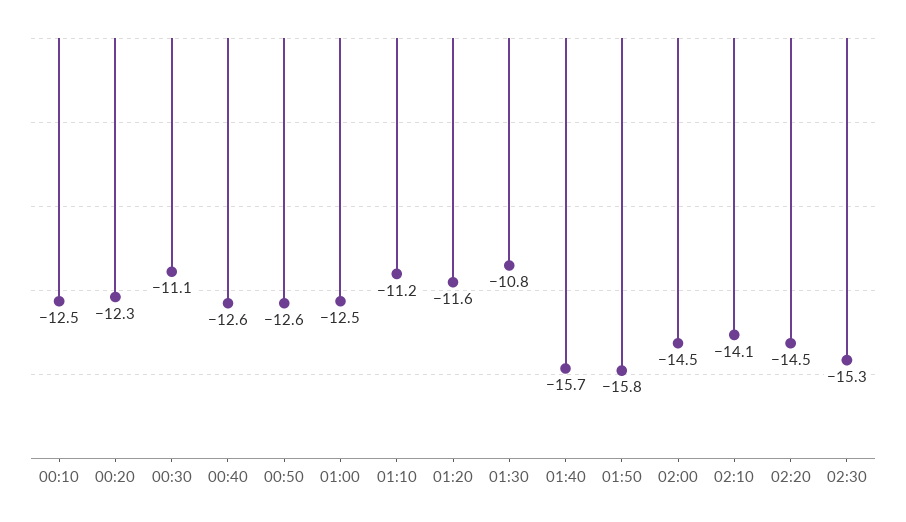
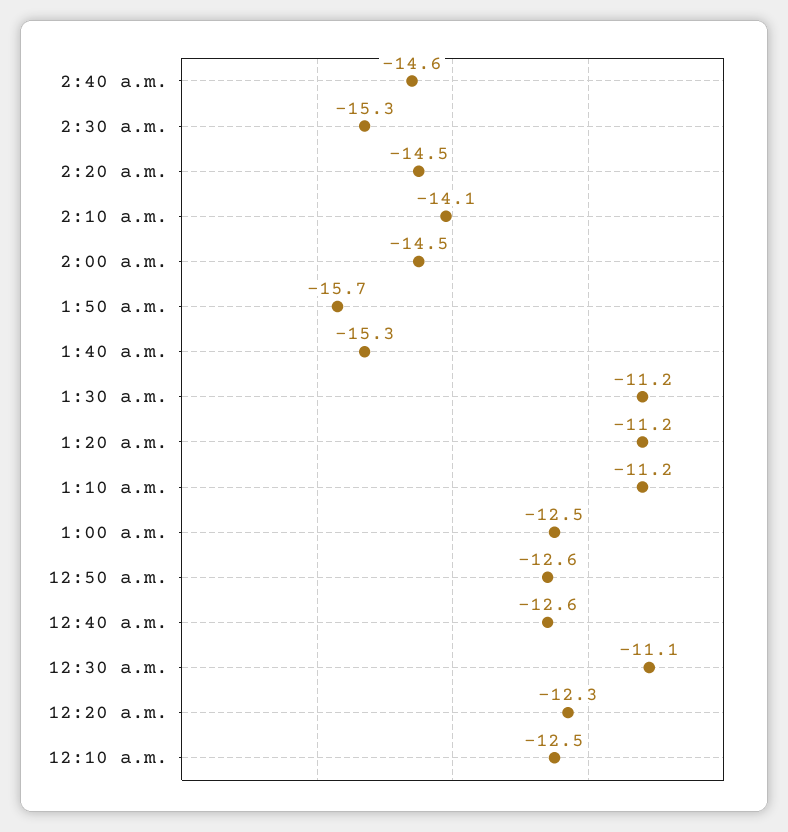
01:20: -11.6 -> -11.2
01:30: -10.8 -> -11.2
01:40: -15.7 -> -15.3
01:50: -15.8 -> -15.7
2:40 a.m.: none -> -14.6

